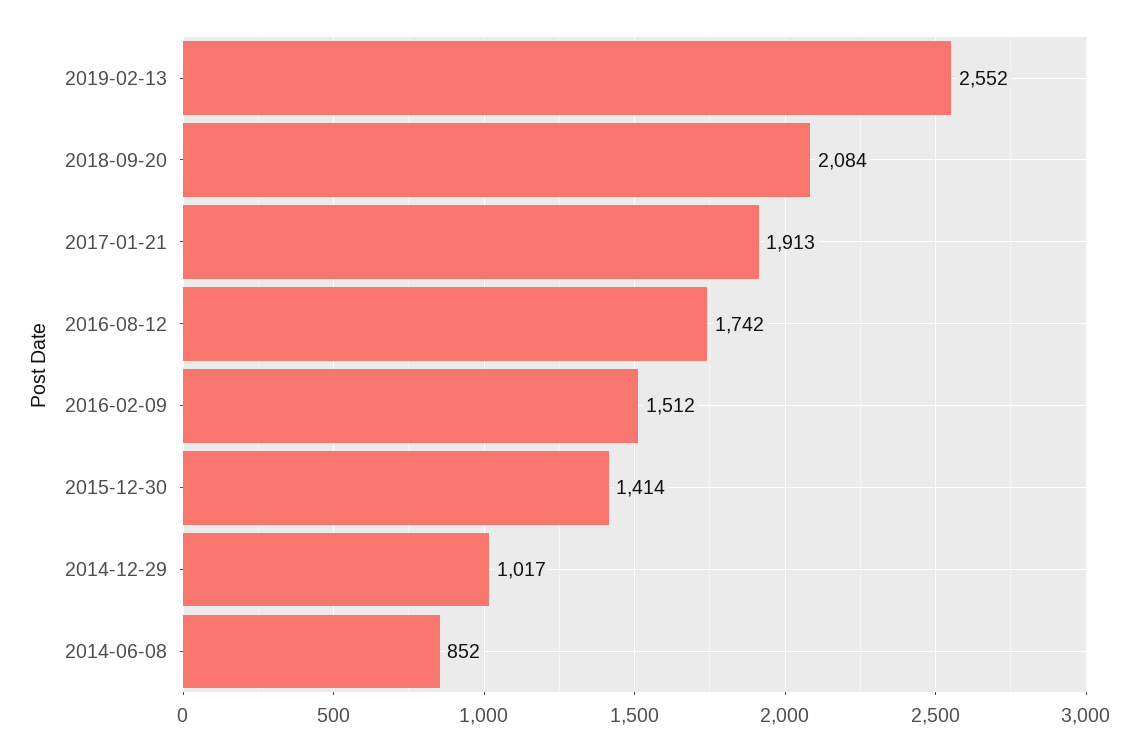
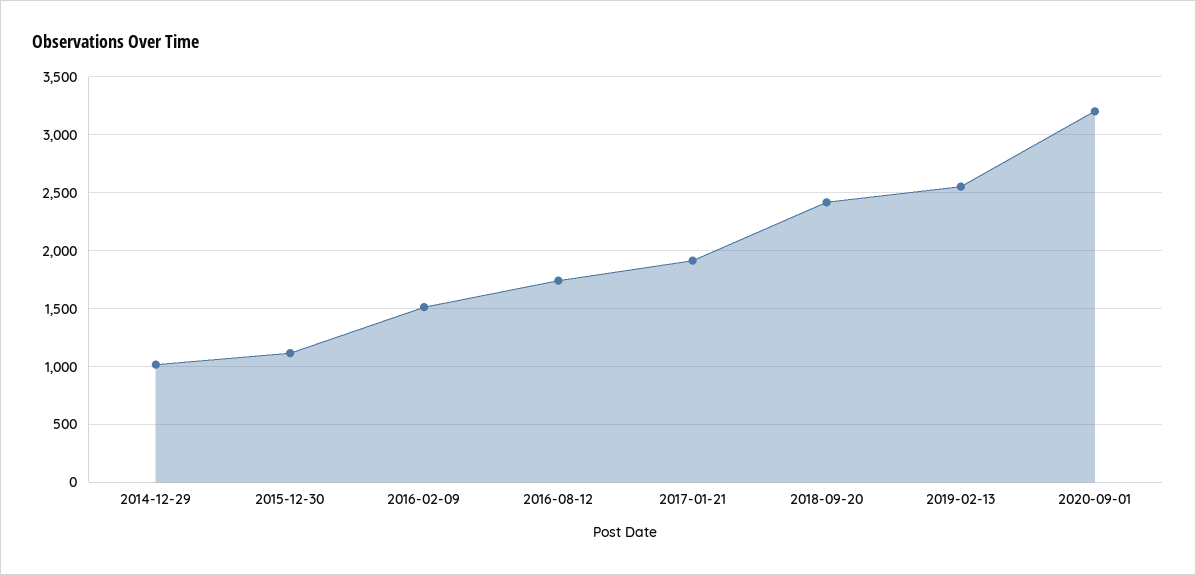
2018-09-20: 2084 -> 2400
2015-12-30: 1414 -> 1100
2014-06-08: 852 -> none
2020-09-01: none -> 3200

